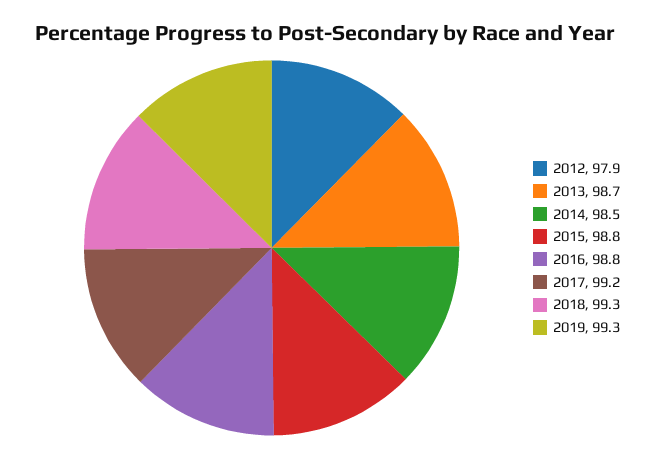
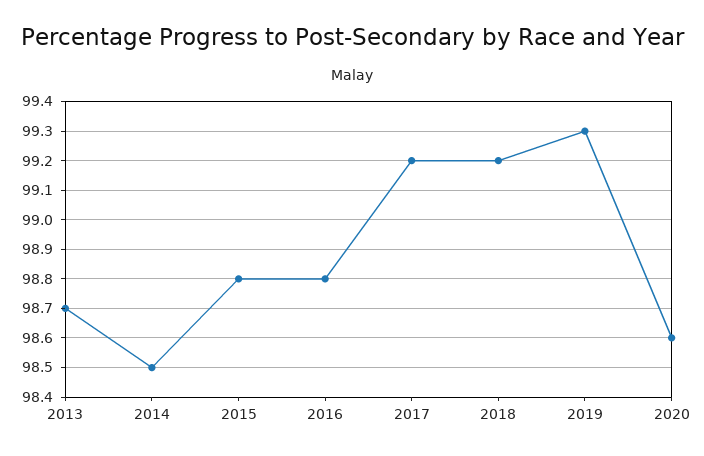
2012: 97.9 -> none
2018: 99.3 -> 99.2
2020: none -> 98.6

